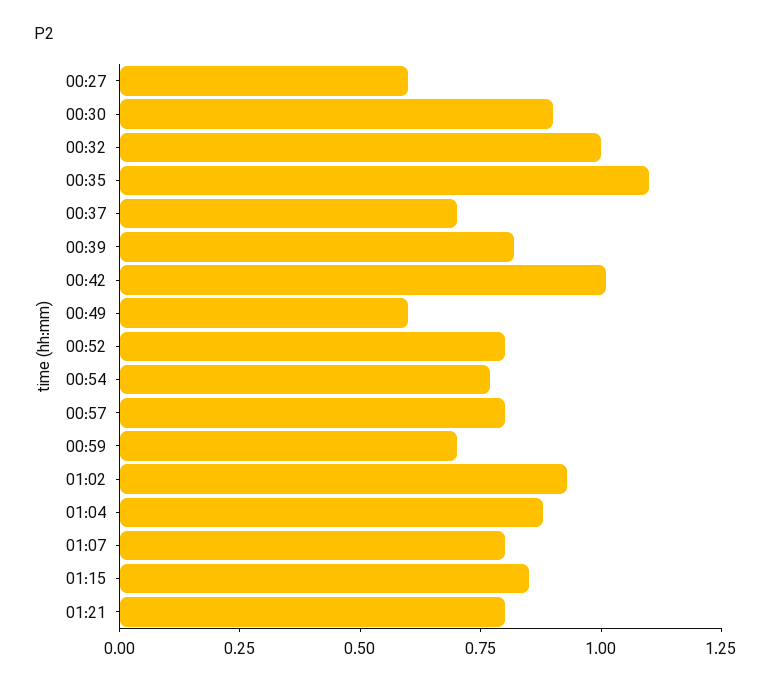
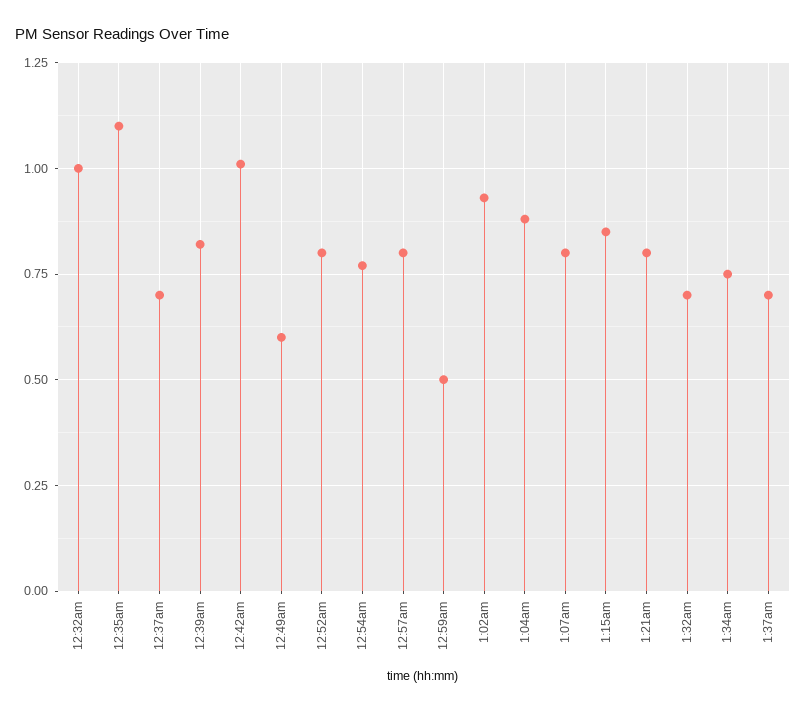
00:27: 0.6 -> none
00:30: 0.9 -> none
00:59: 0.7 -> 0.5
1:32am: none -> 0.7
1:34am: none -> 0.75
1:37am: none -> 0.7

